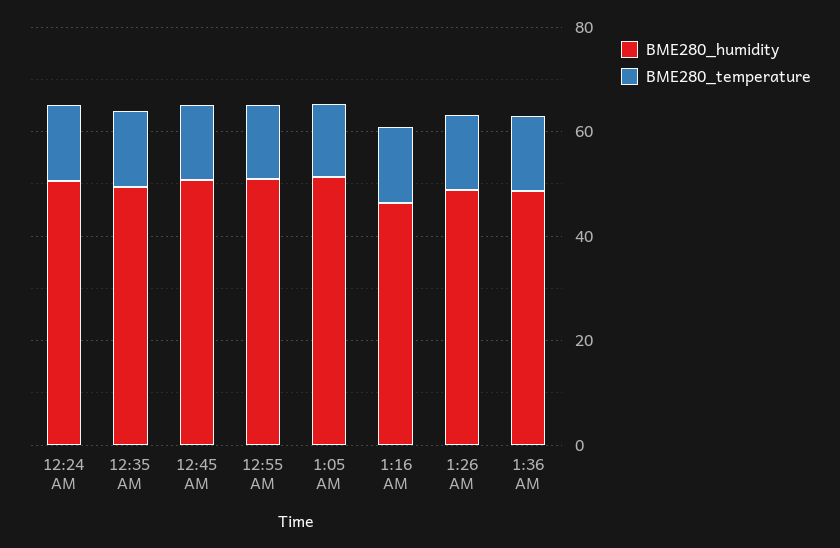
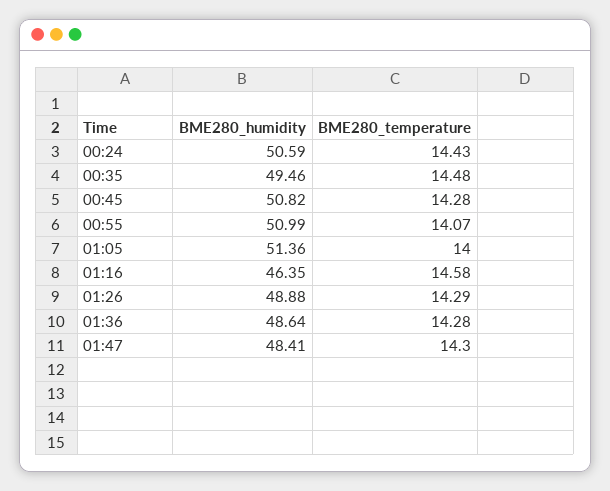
BME280_humidity, 01:47: none -> 48.41
BME280_temperature, 01:47: none -> 14.3

